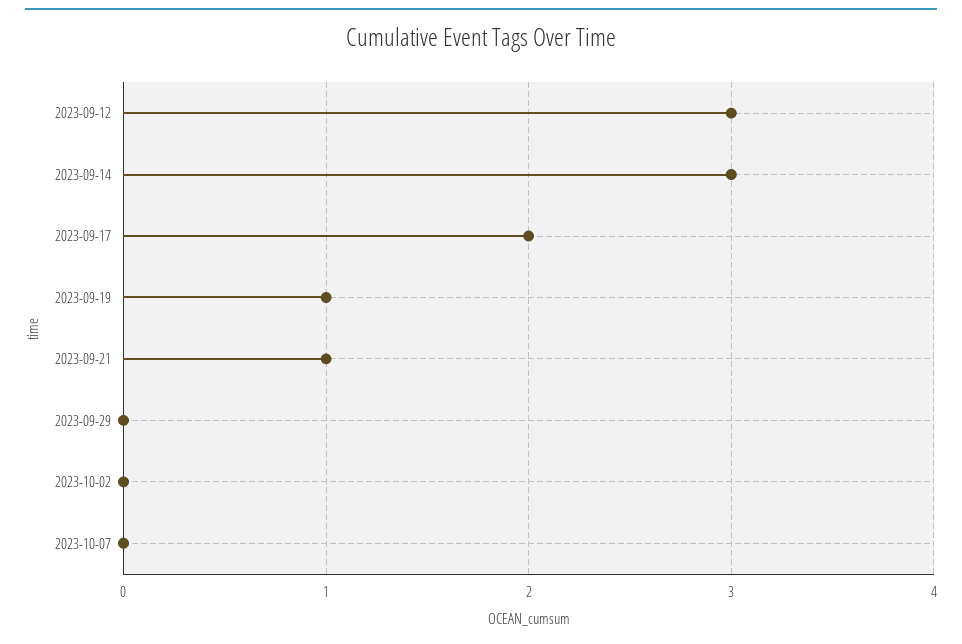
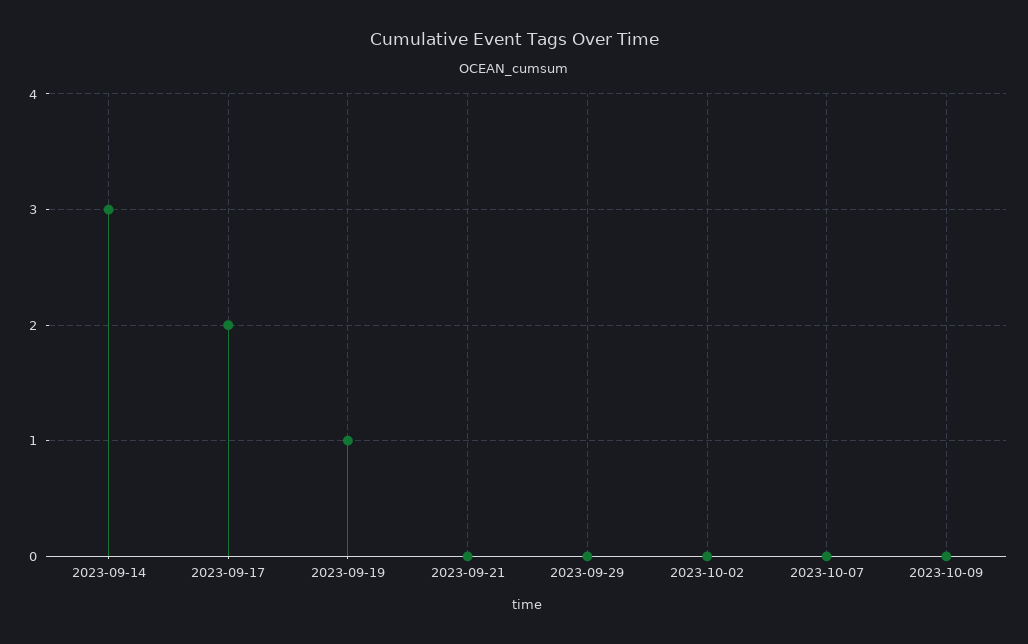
2023-09-12: 3 -> none
2023-09-21: 1 -> 0
2023-10-09: none -> 0

